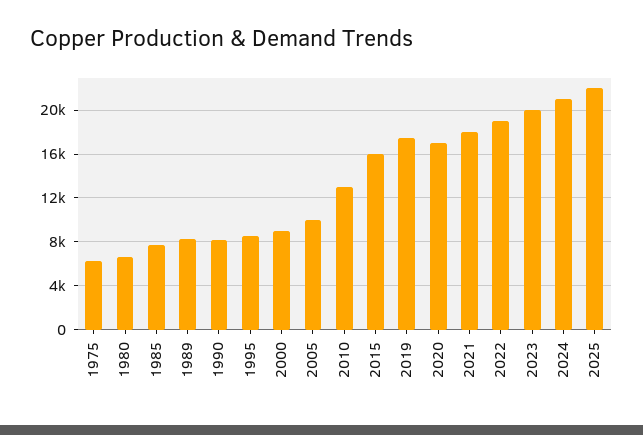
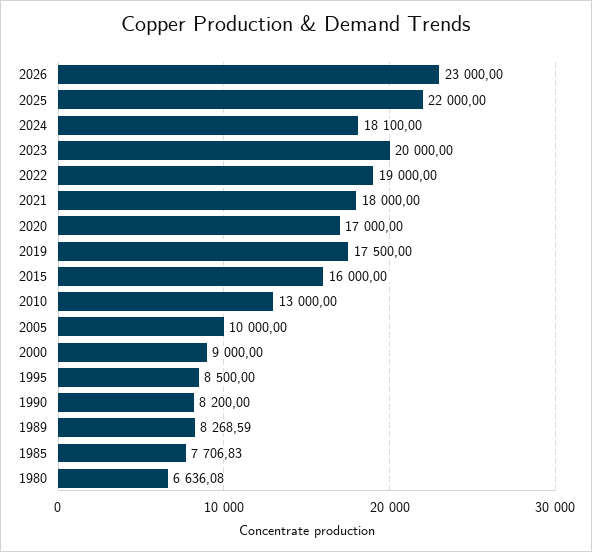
1975: 6000 -> none
2024: 21000 -> 18100
2026: none -> 23000

